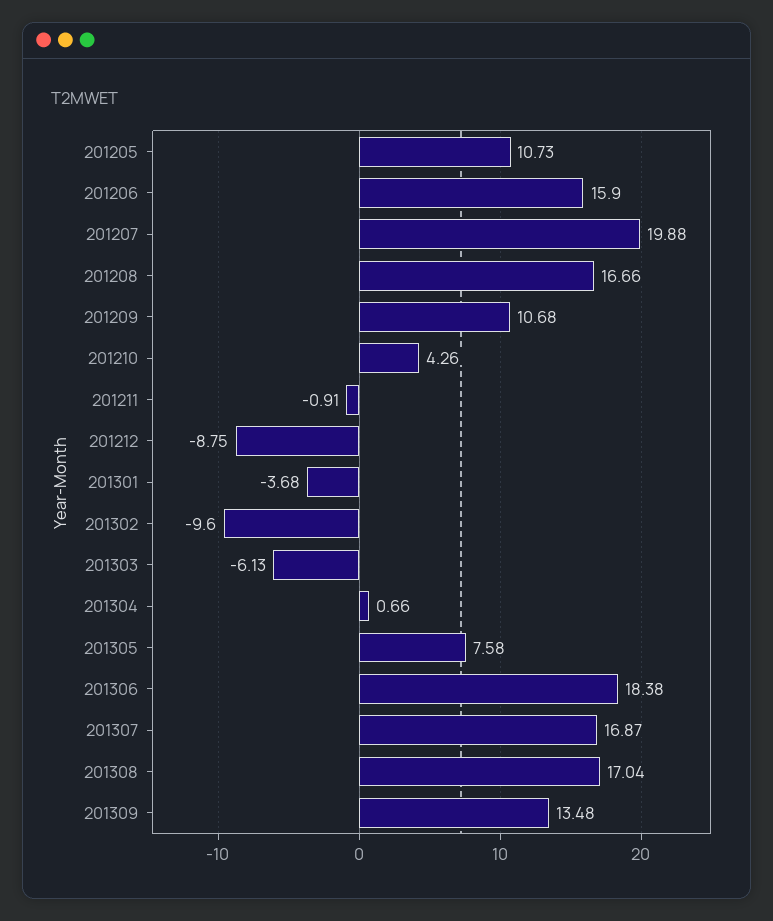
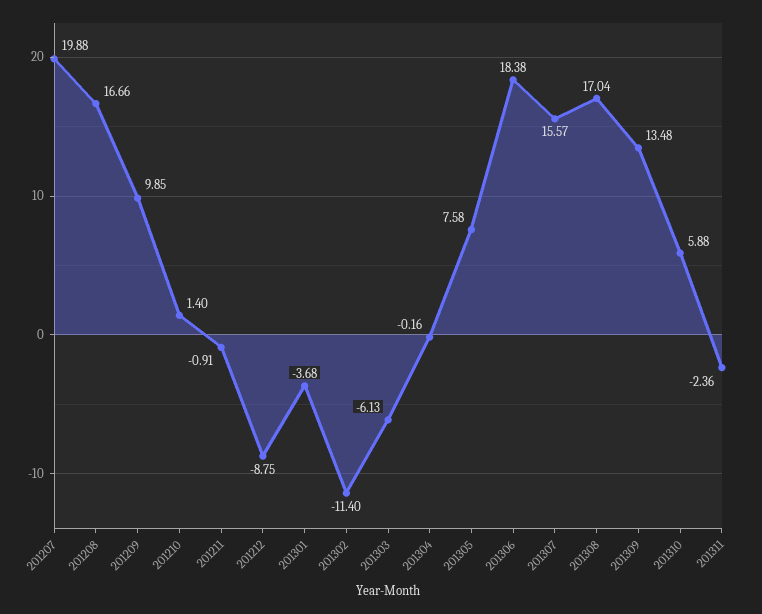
201205: 10.73 -> none
201206: 15.9 -> none
201209: 10.68 -> 9.85
201210: 4.26 -> 1.4
201302: -9.6 -> -11.4
201304: 0.66 -> -0.16
201307: 16.87 -> 15.57
201310: none -> 5.88
201311: none -> -2.36

